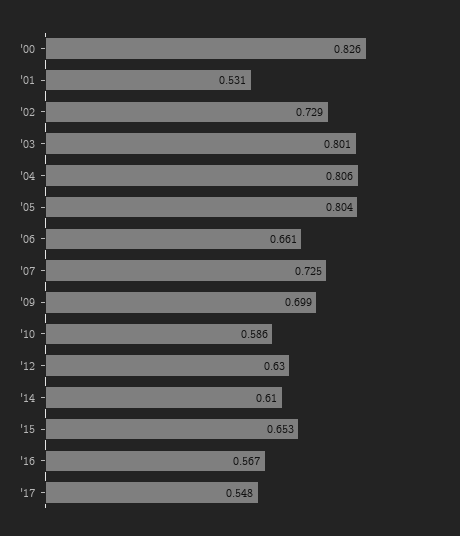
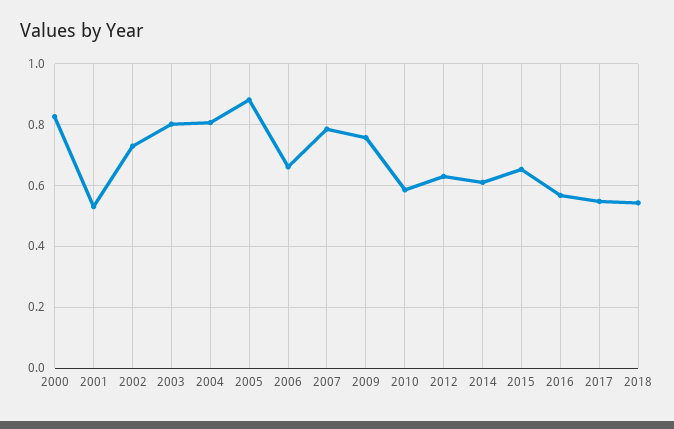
'05: 0.804 -> 0.88
'07: 0.725 -> 0.78
'09: 0.699 -> 0.76
2018: none -> 0.54

